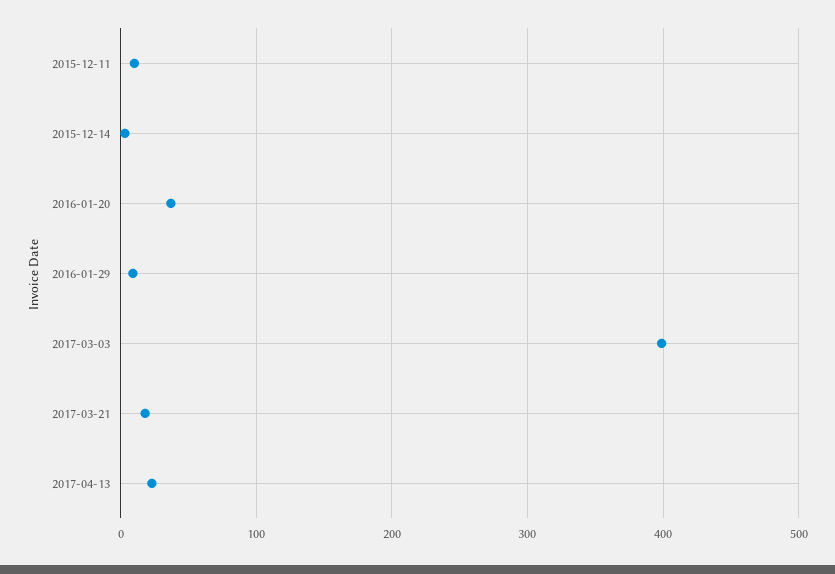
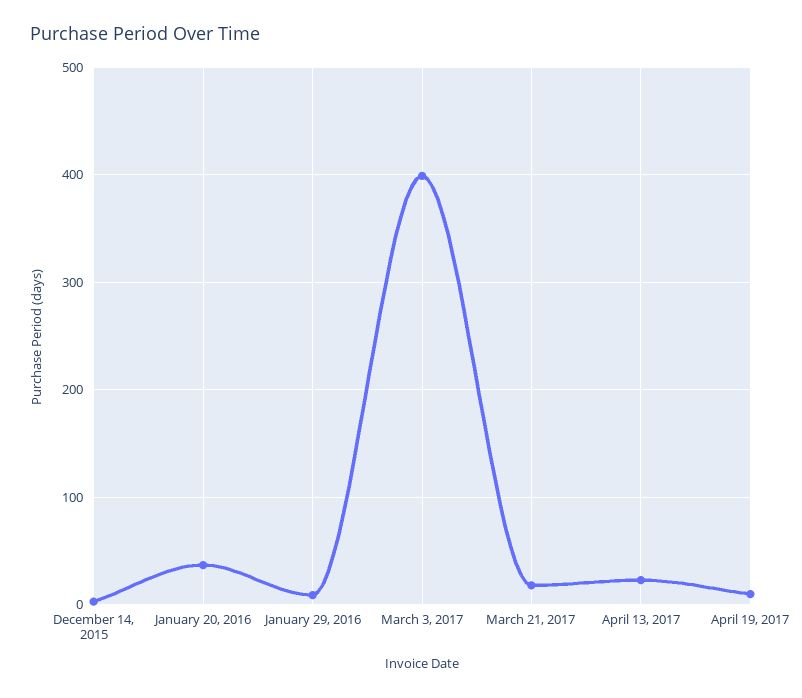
2015-12-11: 10 -> none
April 19, 2017: none -> 10

